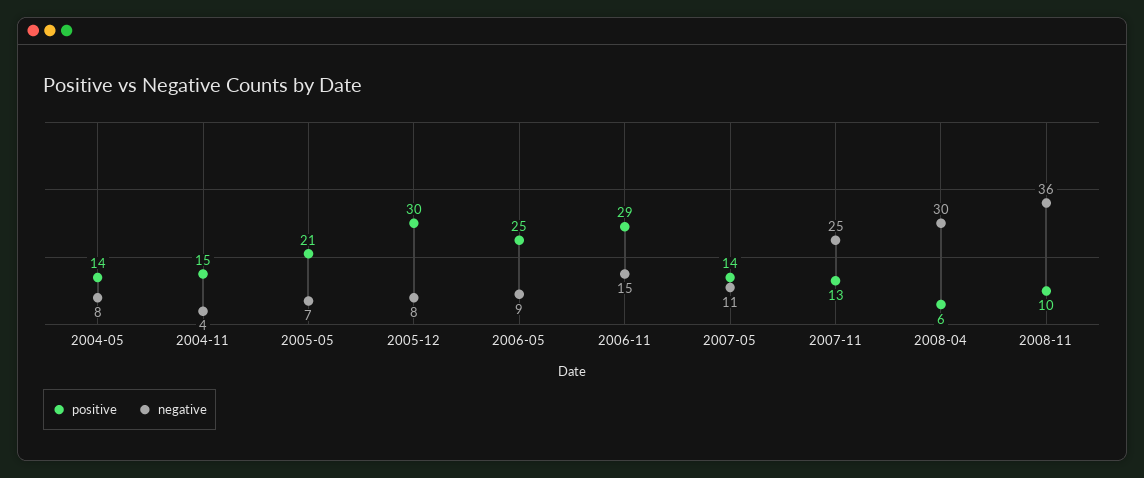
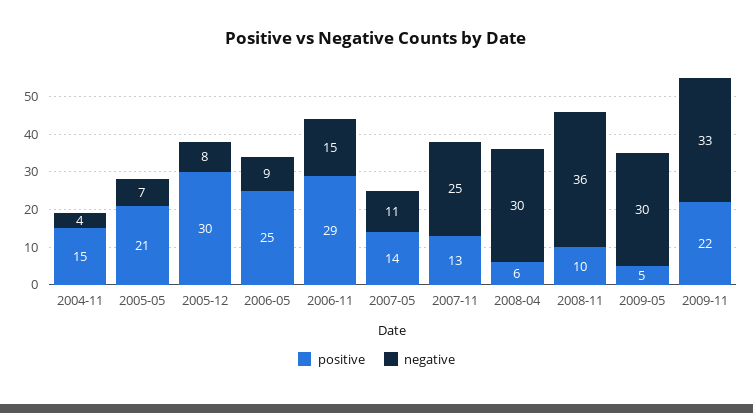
positive, 2004-05: 14 -> none
negative, 2004-05: 8 -> none
positive, 2009-05: none -> 5
negative, 2009-05: none -> 30
positive, 2009-11: none -> 22
negative, 2009-11: none -> 33

